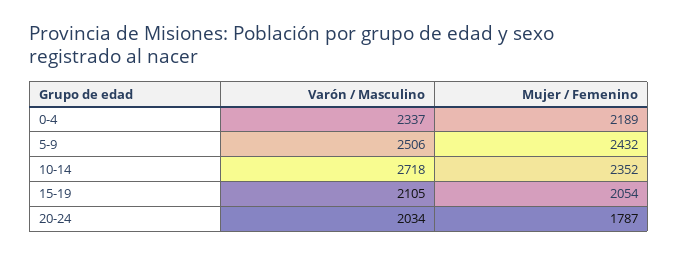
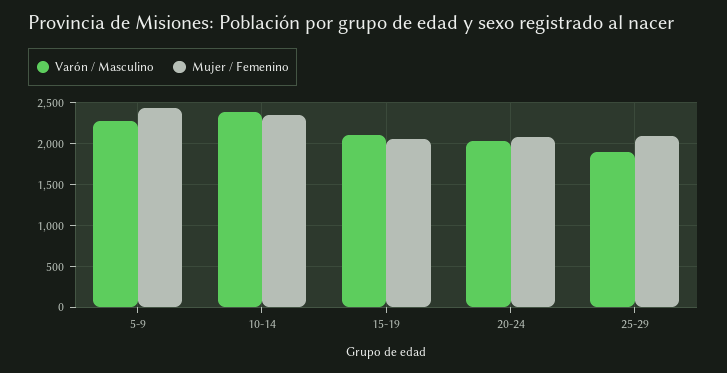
Varón / Masculino, 0-4: 2337 -> none
Mujer / Femenino, 0-4: 2189 -> none
Varón / Masculino, 5-9: 2506 -> 2300
Varón / Masculino, 10-14: 2718 -> 2400
Mujer / Femenino, 20-24: 1787 -> 2100
Varón / Masculino, 25-29: none -> 1900
Mujer / Femenino, 25-29: none -> 2100

